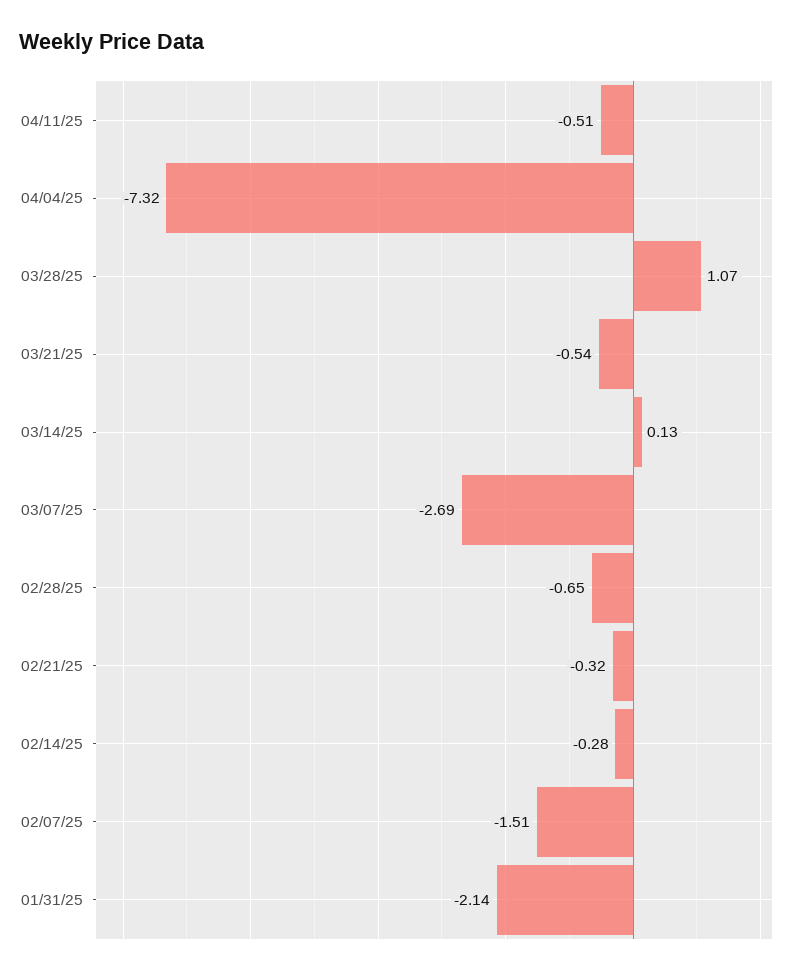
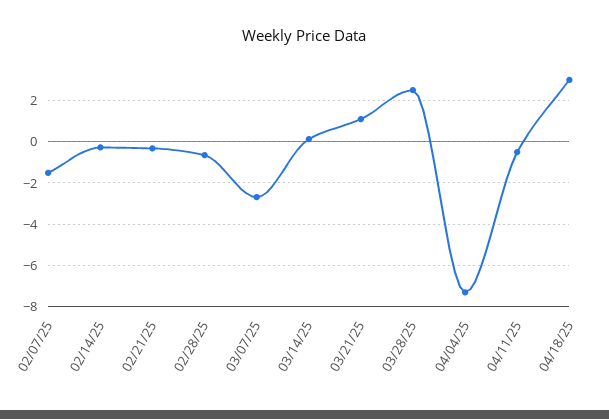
03/28/25: 1.07 -> 2.5
03/21/25: -0.54 -> 1
01/31/25: -2.14 -> none
04/18/25: none -> 3

